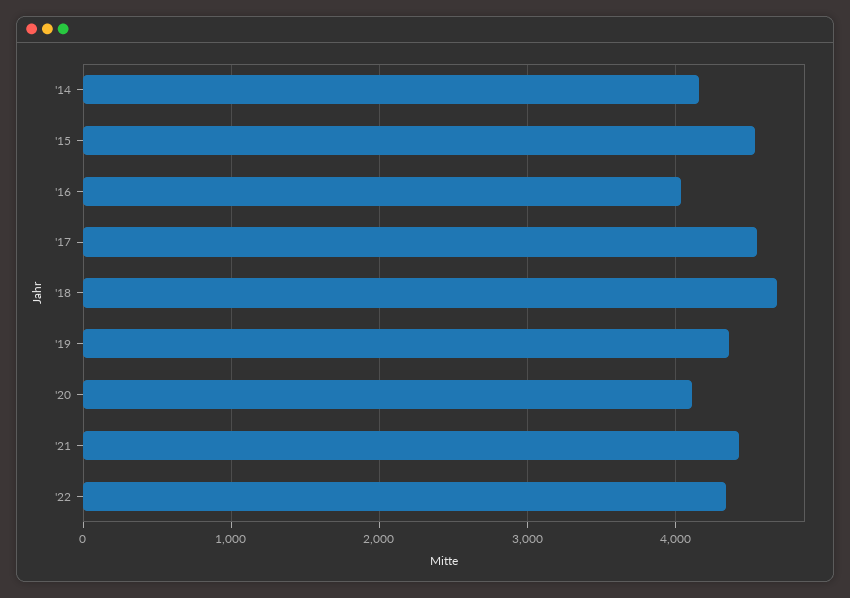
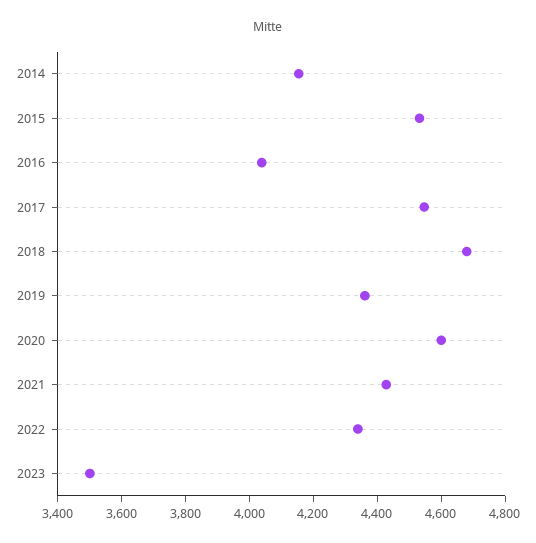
'20: 4100 -> 4600
2023: none -> 3500

